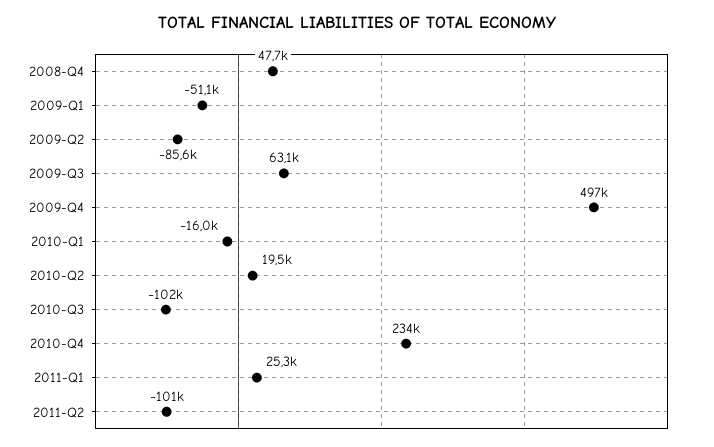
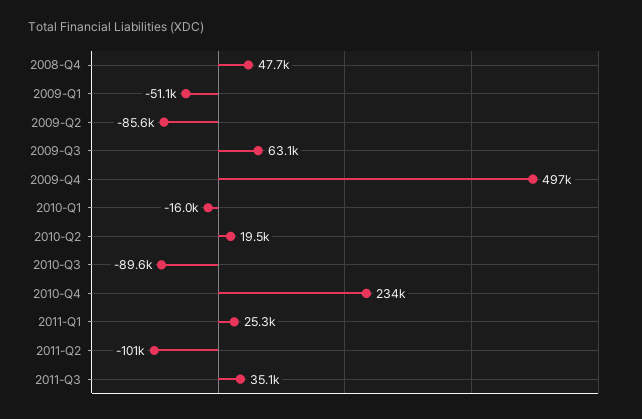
2010-Q3: -102000 -> -89600
2011-Q3: none -> 35100

